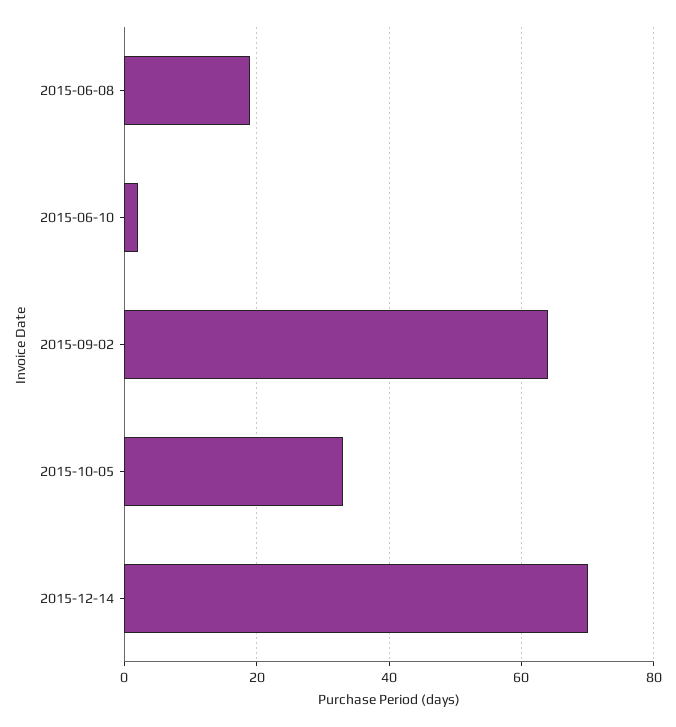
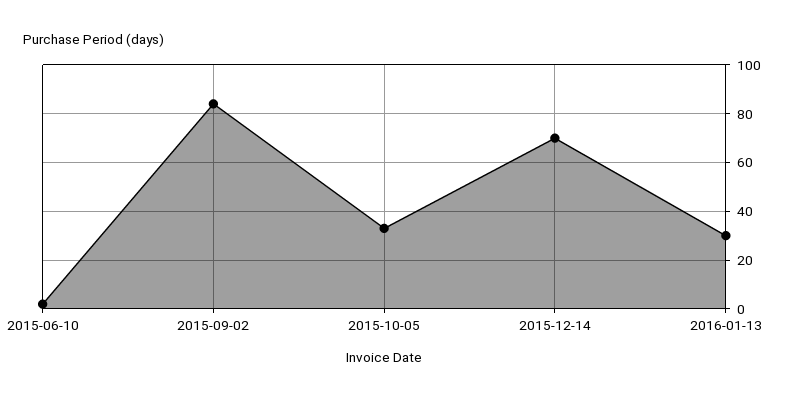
2015-06-08: 20 -> none
2015-09-02: 65 -> 85
2016-01-13: none -> 30

